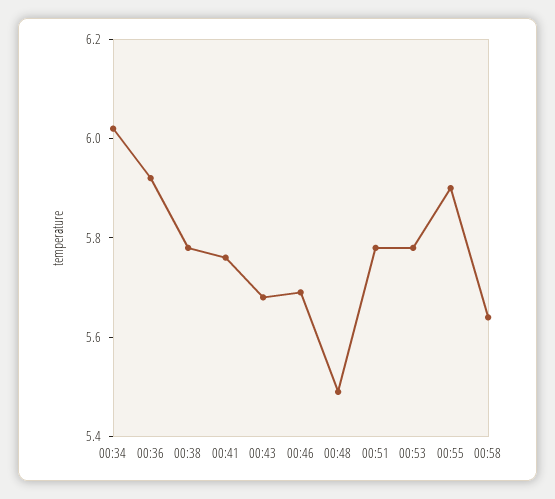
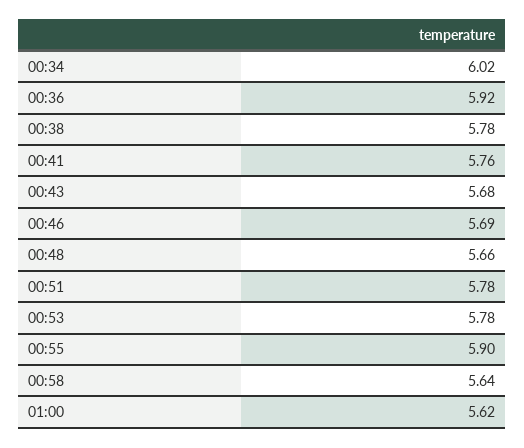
00:48: 5.5 -> 5.66
01:00: none -> 5.62

